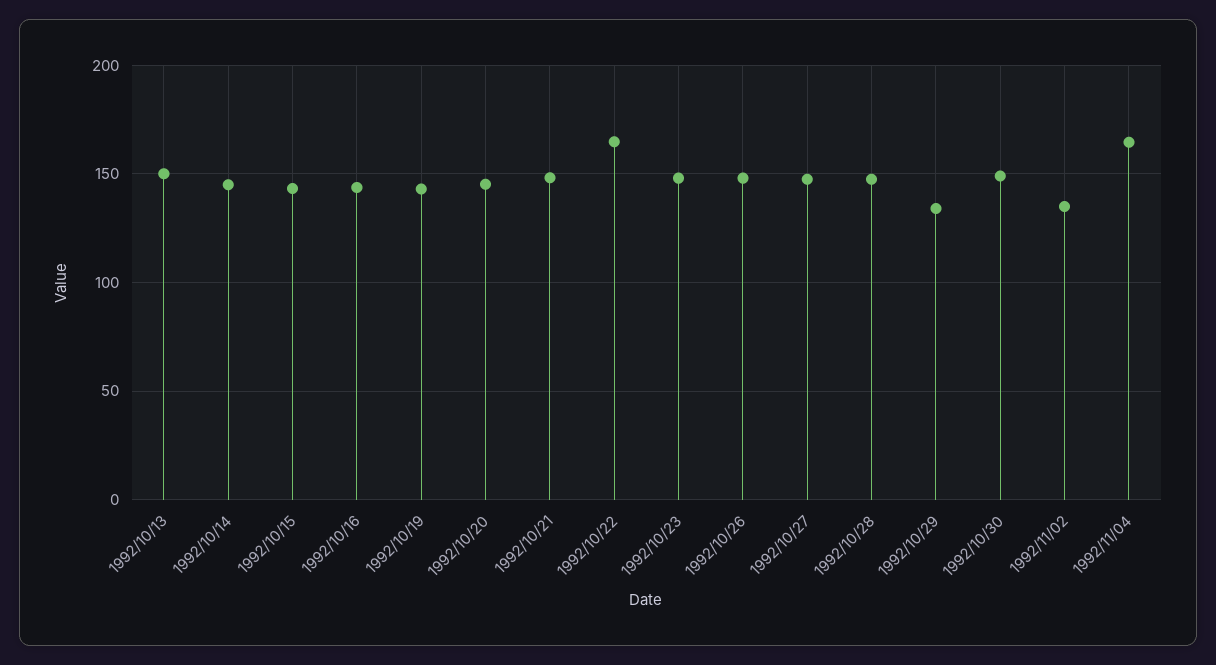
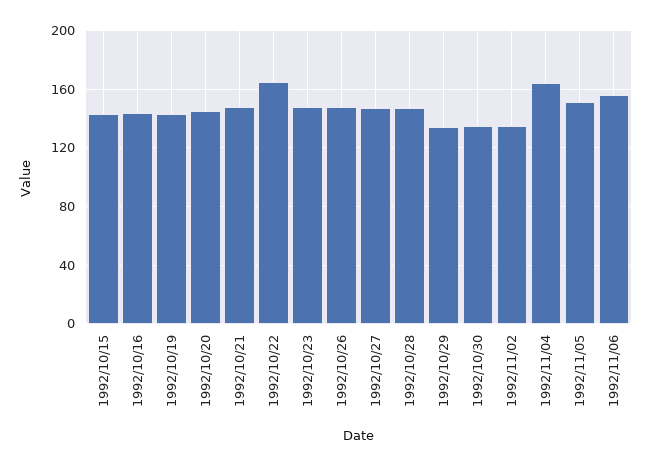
1992/10/13: 150 -> none
1992/10/14: 145 -> none
1992/10/30: 150 -> 135
1992/11/05: none -> 150
1992/11/06: none -> 155

